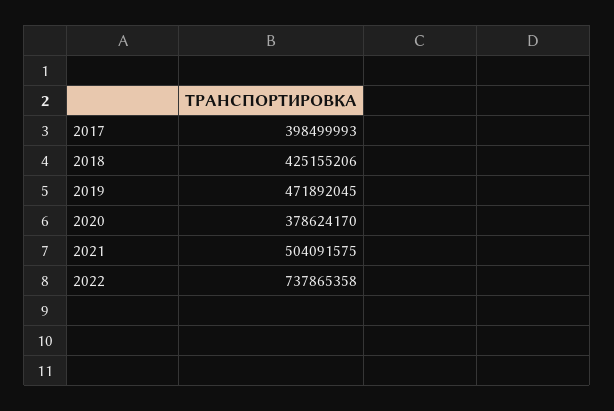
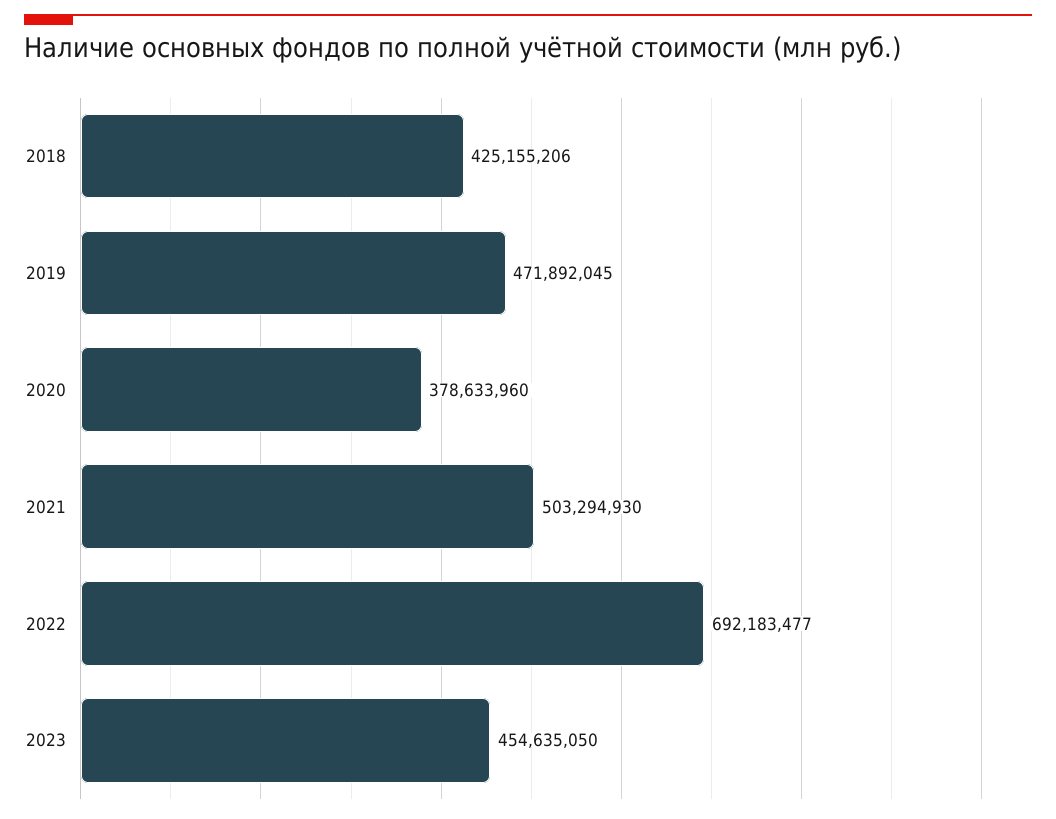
2017: 398499993 -> none
2020: 378624170 -> 378633960
2021: 504091575 -> 503294930
2022: 737865358 -> 692183477
2023: none -> 454635050

